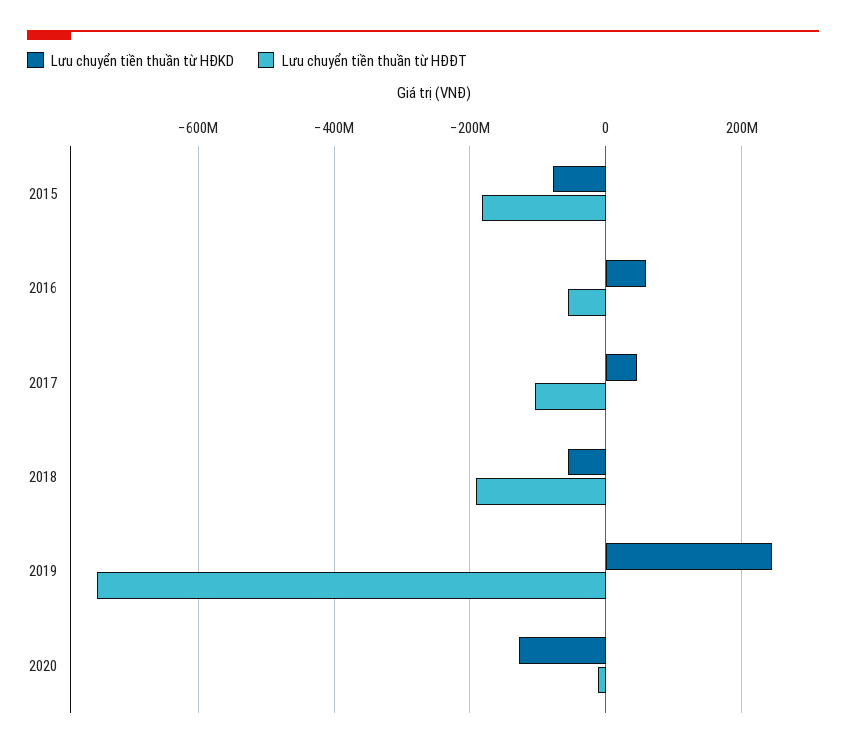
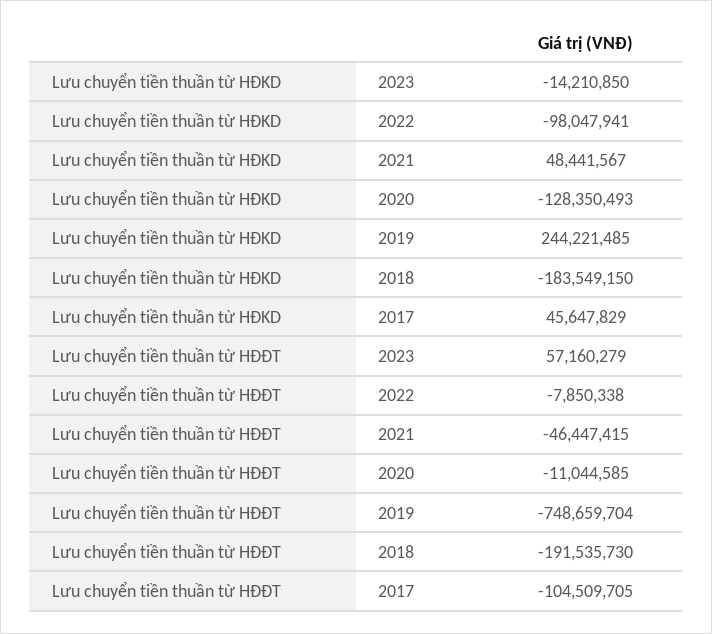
Lưu chuyển tiền thuần từ HĐKD, 2015: -80000000 -> none
Lưu chuyển tiền thuần từ HĐĐT, 2015: -180000000 -> none
Lưu chuyển tiền thuần từ HĐKD, 2016: 60000000 -> none
Lưu chuyển tiền thuần từ HĐĐT, 2016: -60000000 -> none
Lưu chuyển tiền thuần từ HĐKD, 2018: -60000000 -> -183549150
Lưu chuyển tiền thuần từ HĐKD, 2023: none -> -14210850
Lưu chuyển tiền thuần từ HĐKD, 2022: none -> -98047941
Lưu chuyển tiền thuần từ HĐKD, 2021: none -> 48441567
Lưu chuyển tiền thuần từ HĐĐT, 2023: none -> 57160279
Lưu chuyển tiền thuần từ HĐĐT, 2022: none -> -7850338
Lưu chuyển tiền thuần từ HĐĐT, 2021: none -> -46447415

